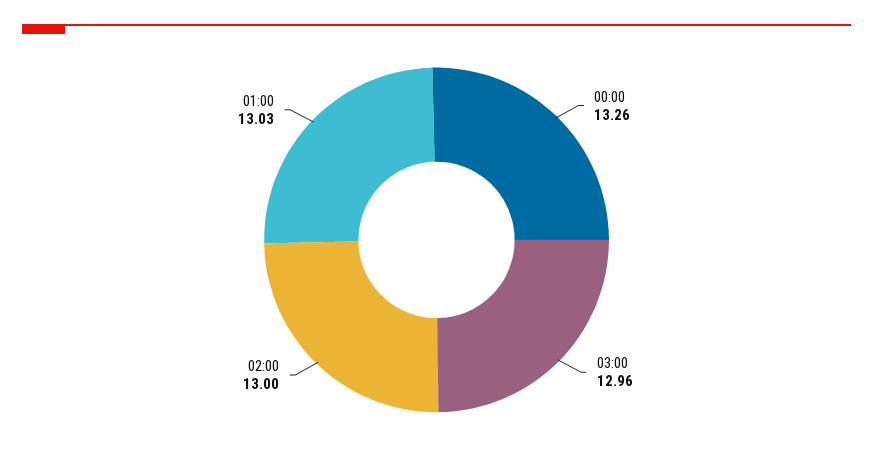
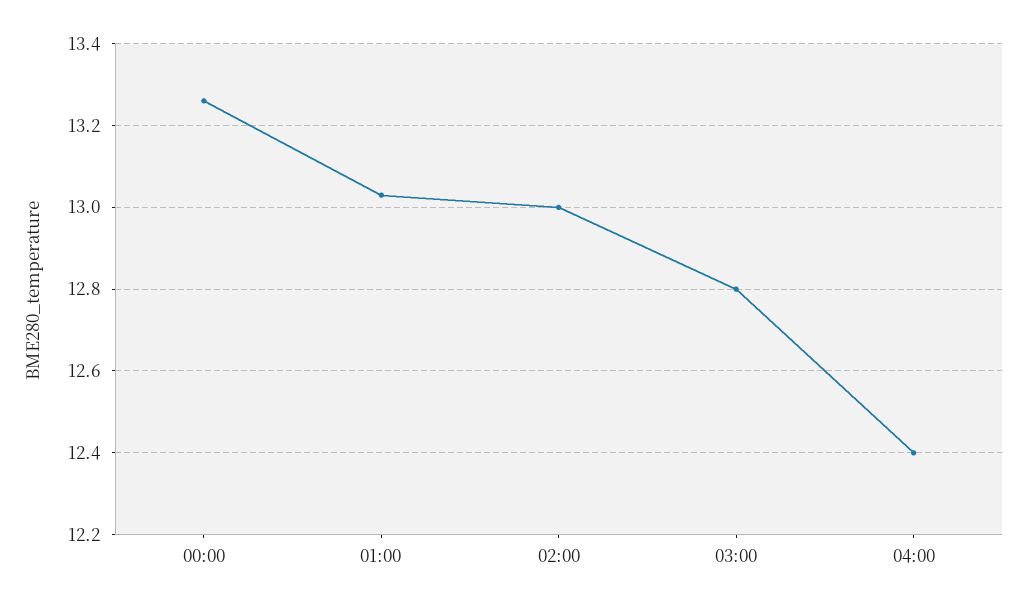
03:00: 12.96 -> 12.8
04:00: none -> 12.4

